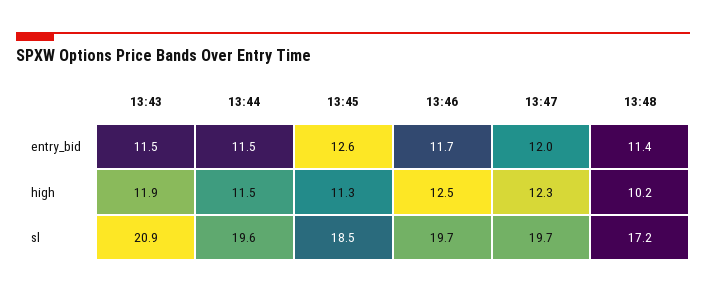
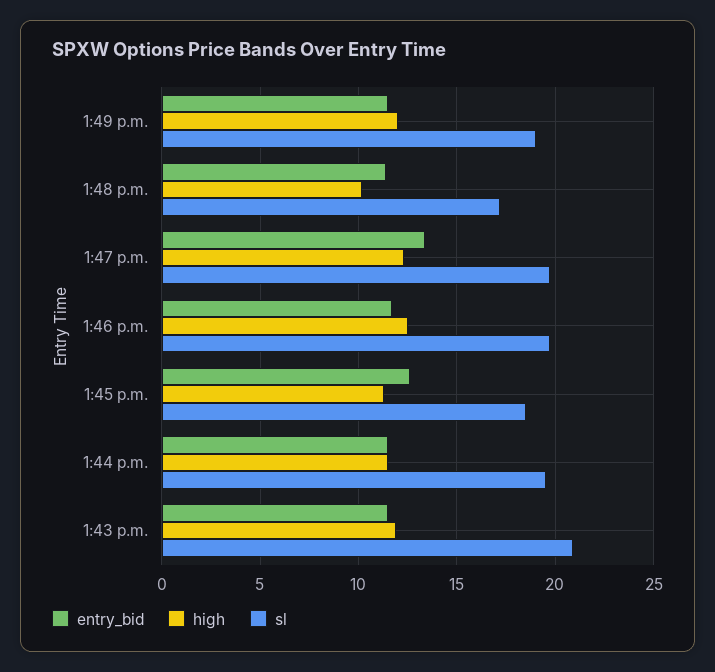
entry_bid, 13:47: 12 -> 13.5
entry_bid, 1:49 p.m.: none -> 11.5
high, 1:49 p.m.: none -> 12
sl, 1:49 p.m.: none -> 19

